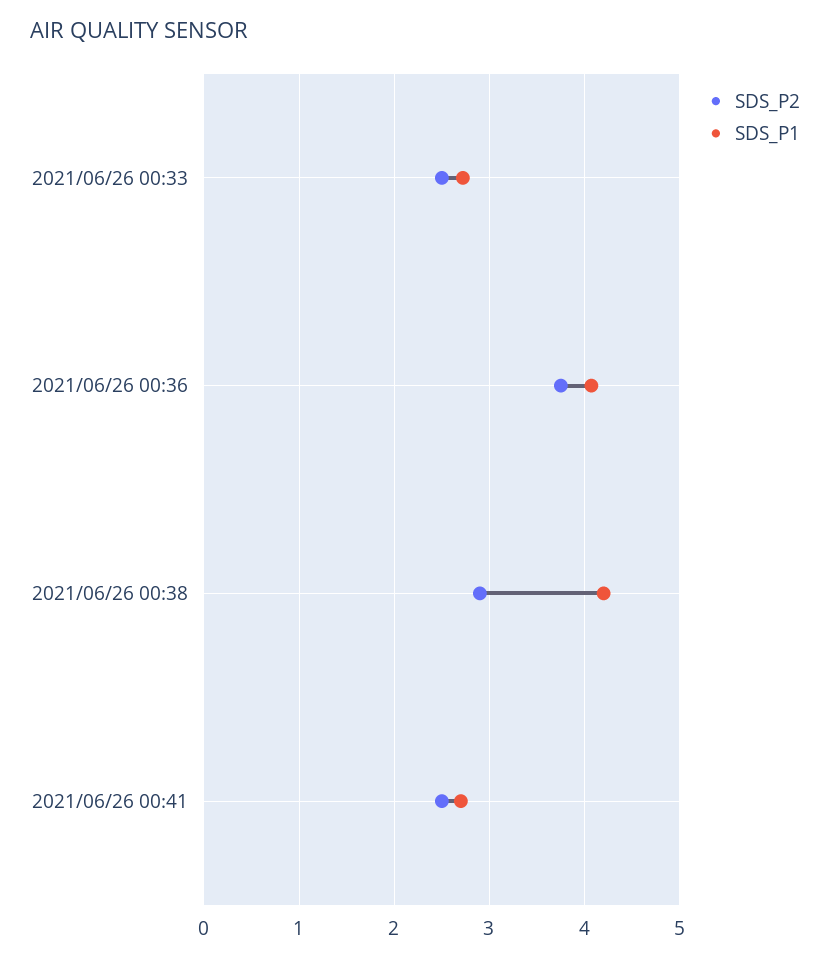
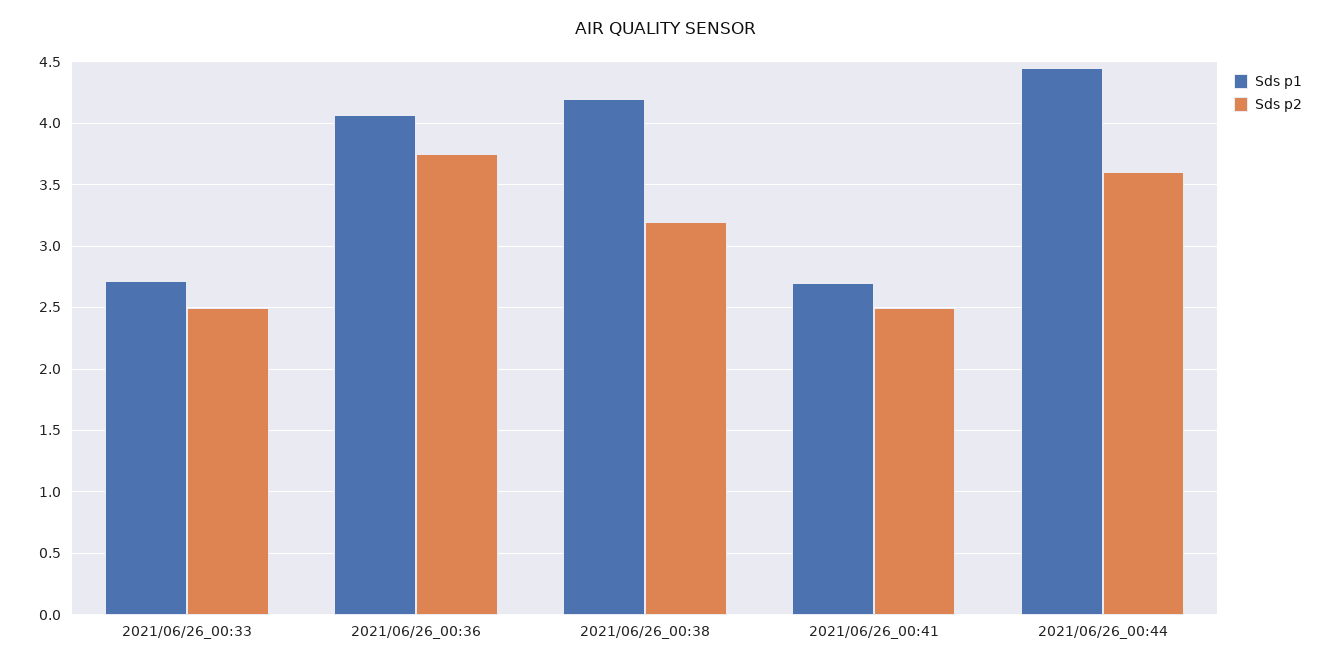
SDS_P2, 2021/06/26 00:38: 2.9 -> 3.2
SDS_P1, 2021/06/26_00:44: none -> 4.45
SDS_P2, 2021/06/26_00:44: none -> 3.6

